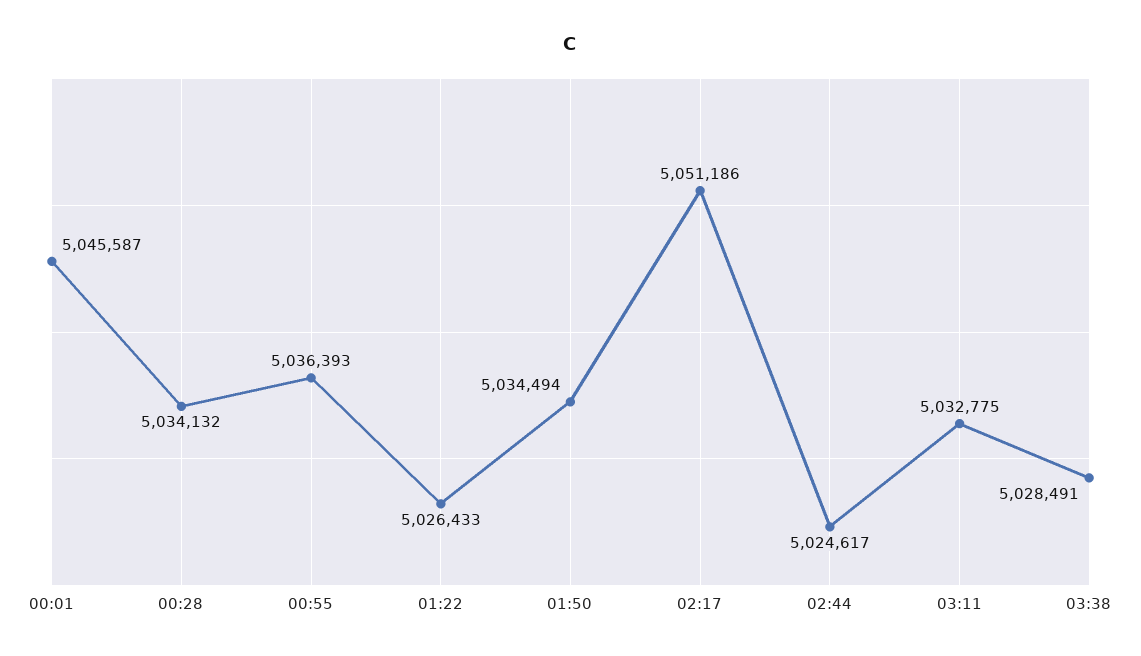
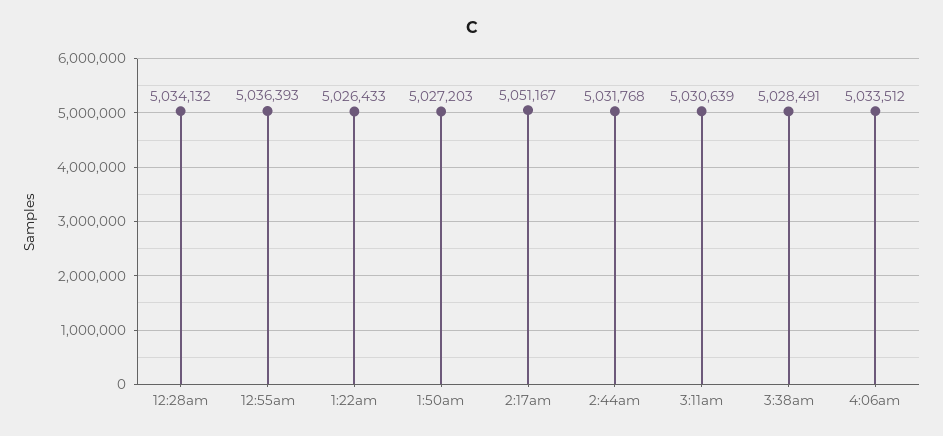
00:01: 5045587 -> none
01:50: 5034494 -> 5027203
02:17: 5051186 -> 5051167
02:44: 5024617 -> 5031768
03:11: 5032775 -> 5030639
4:06am: none -> 5033512

